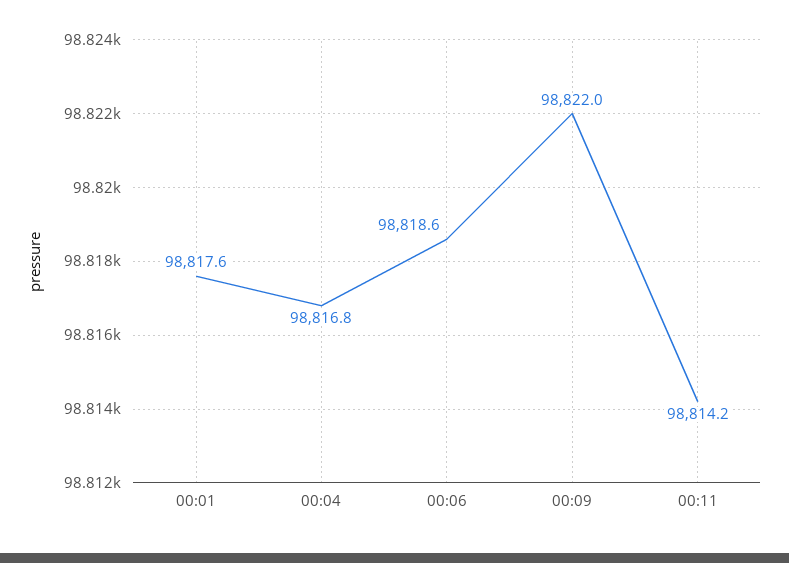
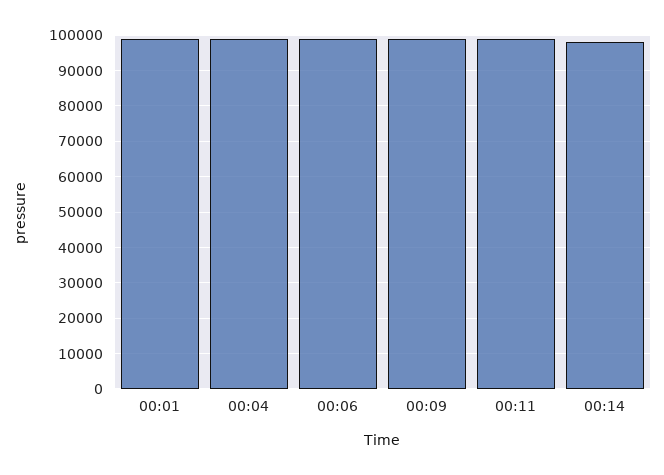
00:14: none -> 98000

